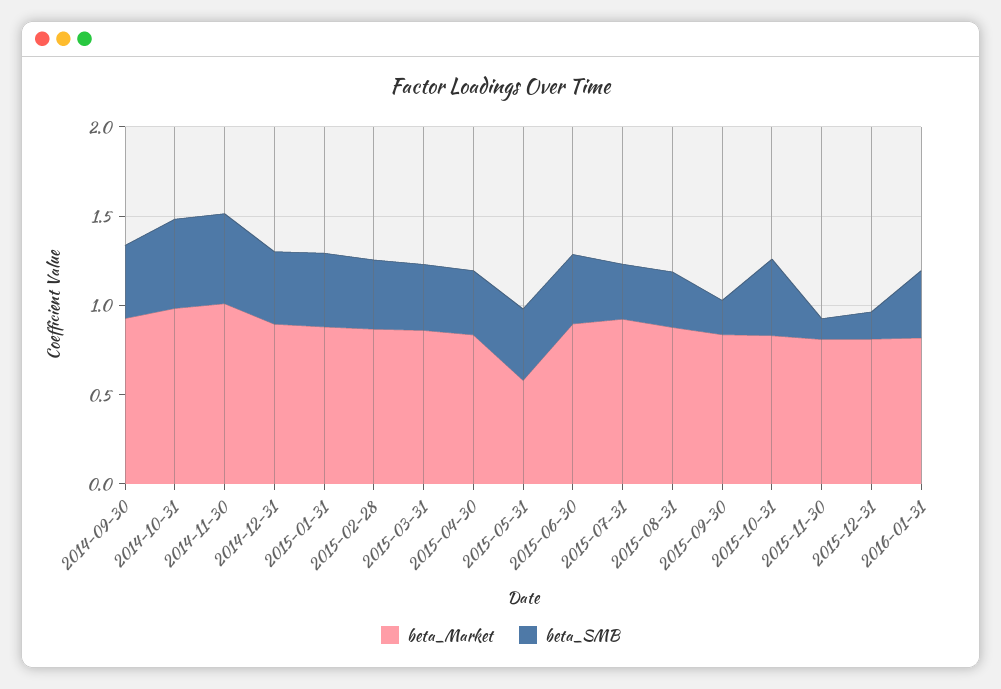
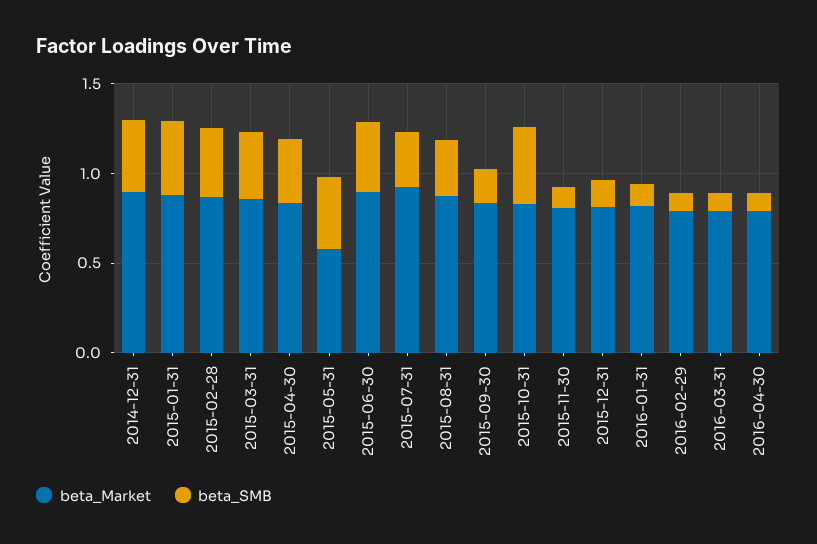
beta_Market, 2014-09-30: 0.9 -> none
beta_SMB, 2014-09-30: 0.4 -> none
beta_Market, 2014-10-31: 1 -> none
beta_SMB, 2014-10-31: 0.5 -> none
beta_Market, 2014-11-30: 1 -> none
beta_SMB, 2014-11-30: 0.5 -> none
beta_SMB, 2016-01-31: 0.4 -> 0.1
beta_Market, 2016-02-29: none -> 0.8
beta_SMB, 2016-02-29: none -> 0.1
beta_Market, 2016-03-31: none -> 0.8
beta_SMB, 2016-03-31: none -> 0.1
beta_Market, 2016-04-30: none -> 0.8
beta_SMB, 2016-04-30: none -> 0.1

